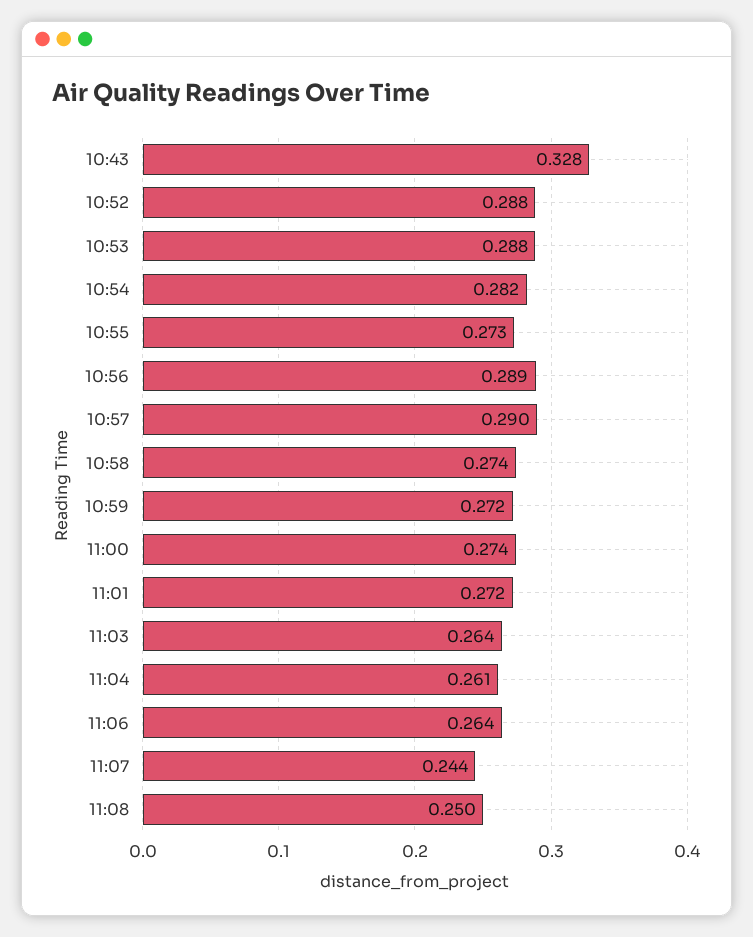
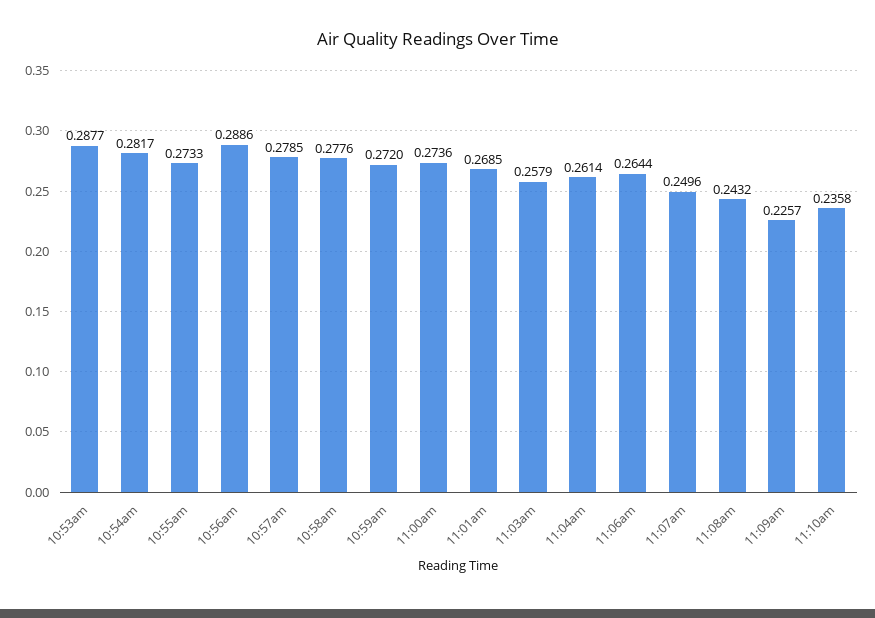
10:43: 0.328 -> none
10:52: 0.288 -> none
10:57: 0.29 -> 0.2785
10:58: 0.274 -> 0.2776
11:01: 0.272 -> 0.2685
11:03: 0.264 -> 0.2579
11:07: 0.244 -> 0.2496
11:08: 0.25 -> 0.2432
11:09am: none -> 0.2257
11:10am: none -> 0.2358

